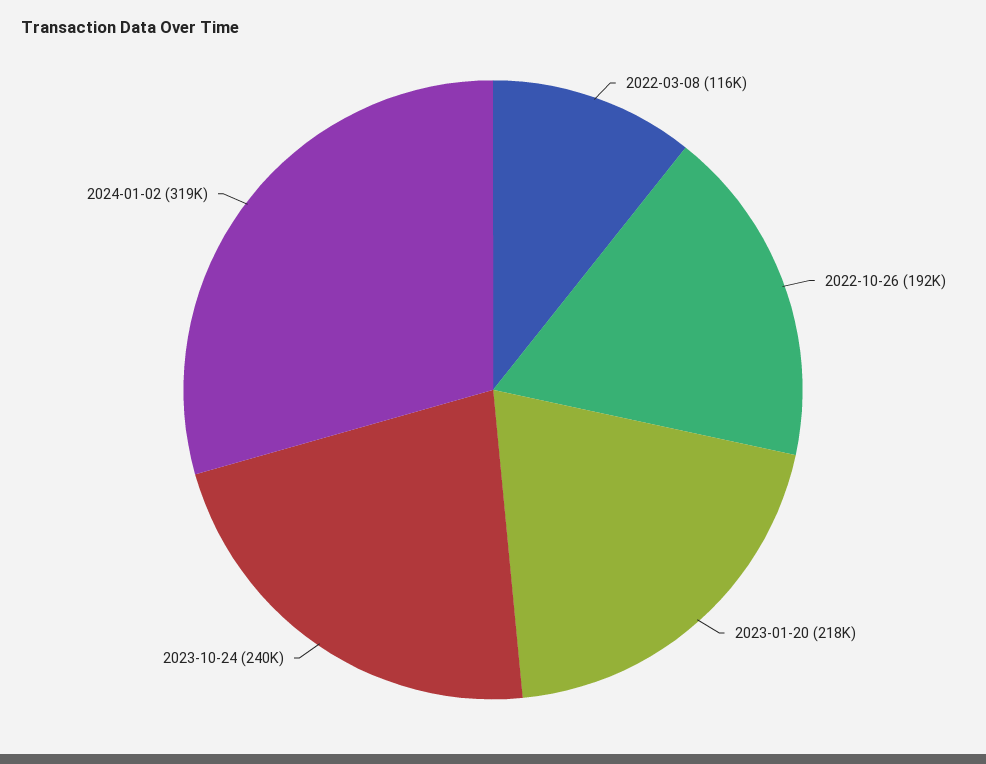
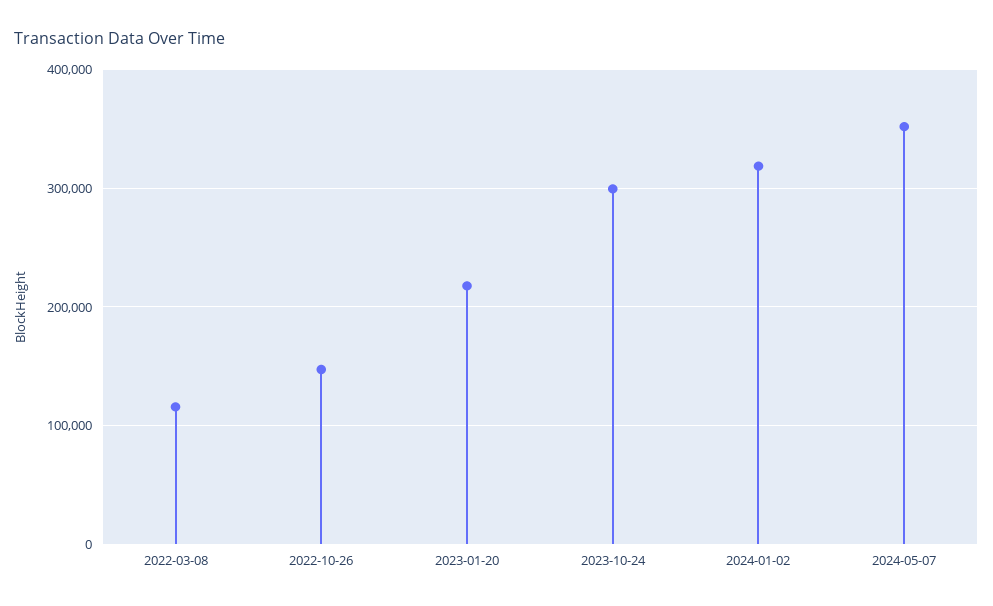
2022-10-26: 192000 -> 150000
2023-10-24: 240000 -> 300000
2024-05-07: none -> 350000

